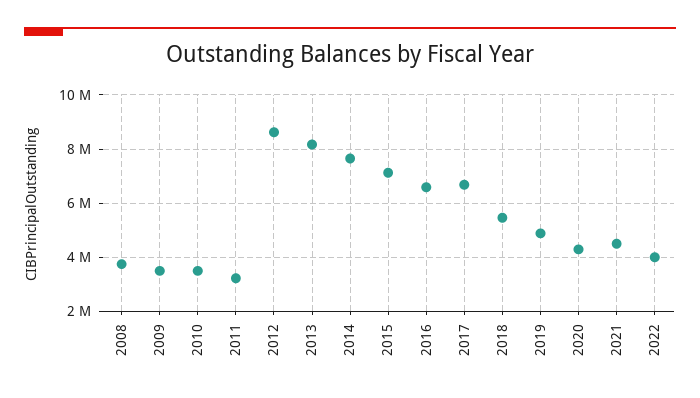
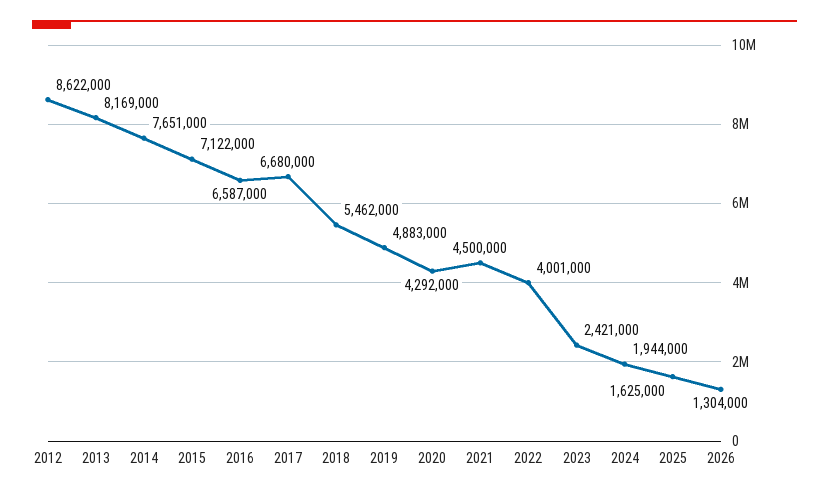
2008: 3750000 -> none
2009: 3500000 -> none
2010: 3500000 -> none
2011: 3250000 -> none
2023: none -> 2421000
2024: none -> 1944000
2025: none -> 1625000
2026: none -> 1304000

